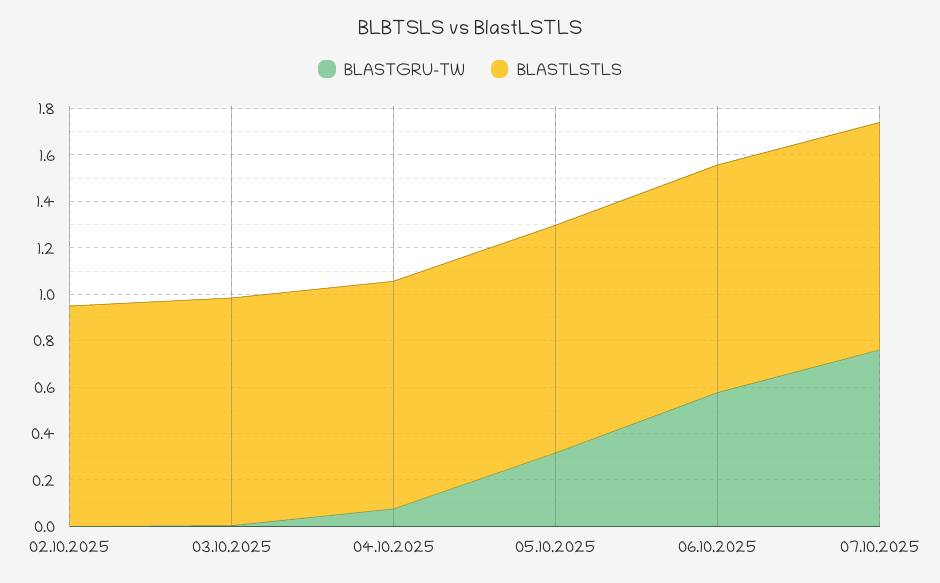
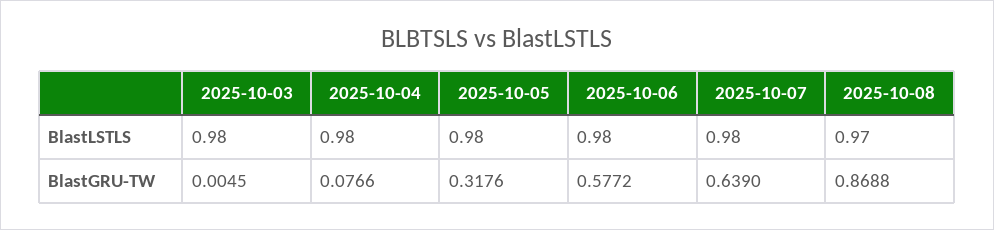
BLASTGRU-TW, 02.10.2025: 0 -> none
BLASTLSTLS, 02.10.2025: 0.95 -> none
BLASTGRU-TW, 07.10.2025: 0.75 -> 0.639
BLASTLSTLS, 2025-10-08: none -> 0.97
BLASTGRU-TW, 2025-10-08: none -> 0.8688

